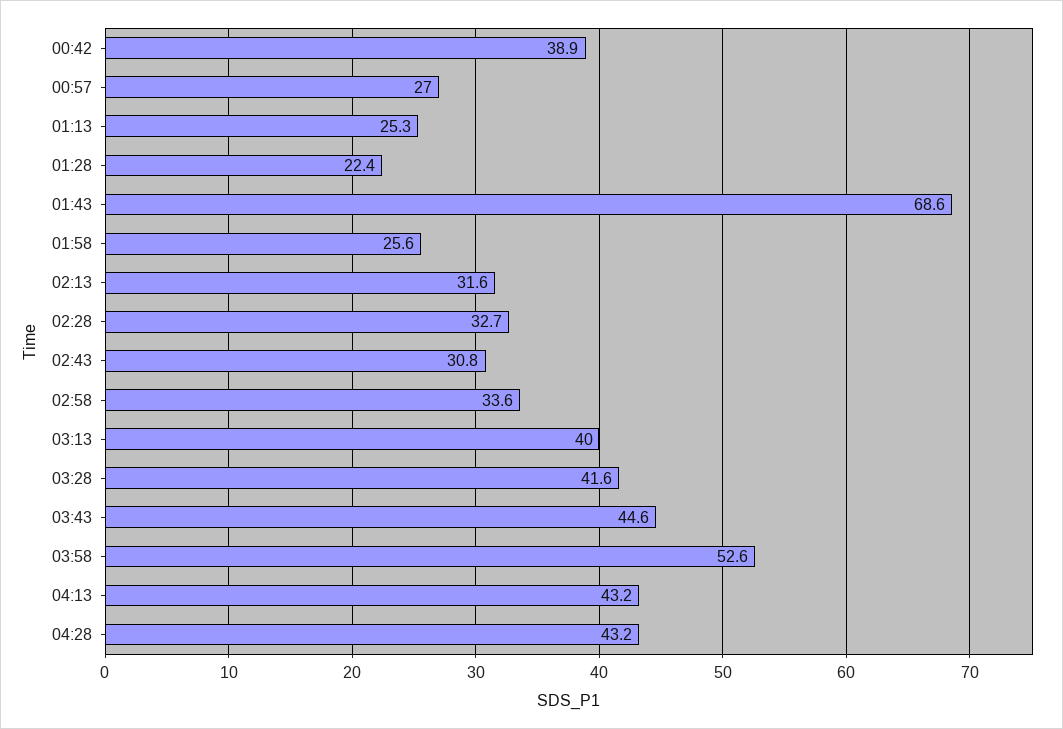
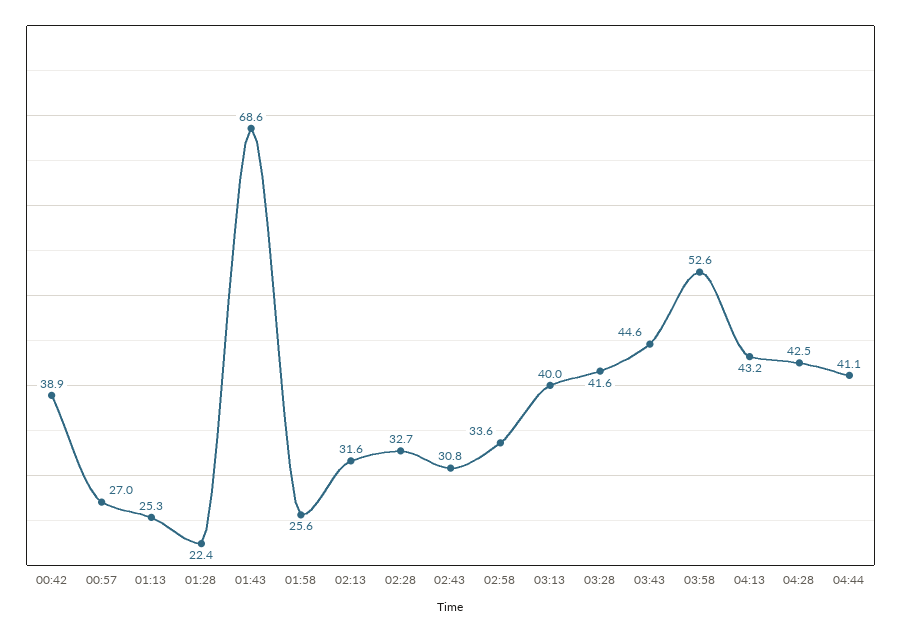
04:28: 43.2 -> 42.5
04:44: none -> 41.1

